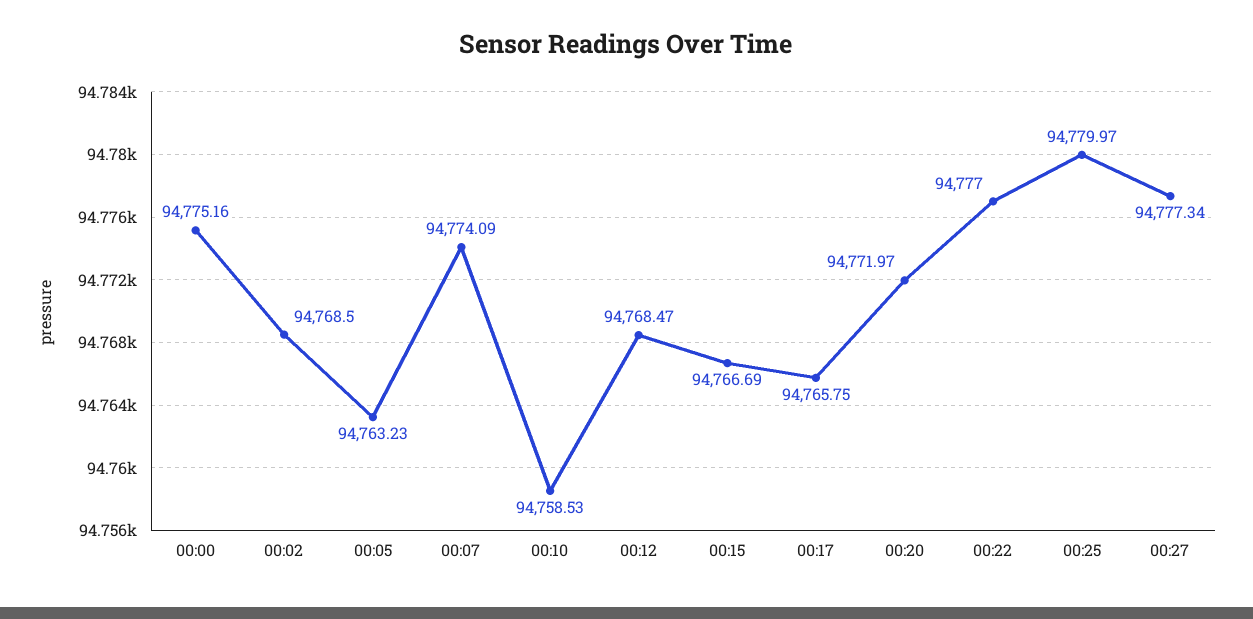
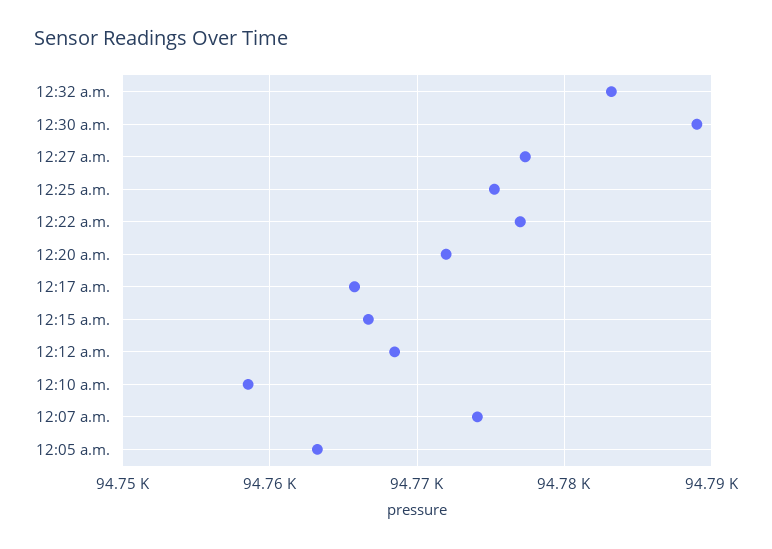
00:00: 94775.16 -> none
00:02: 94768.5 -> none
00:25: 94779.97 -> 94775
12:32 a.m.: none -> 94783
12:30 a.m.: none -> 94789

